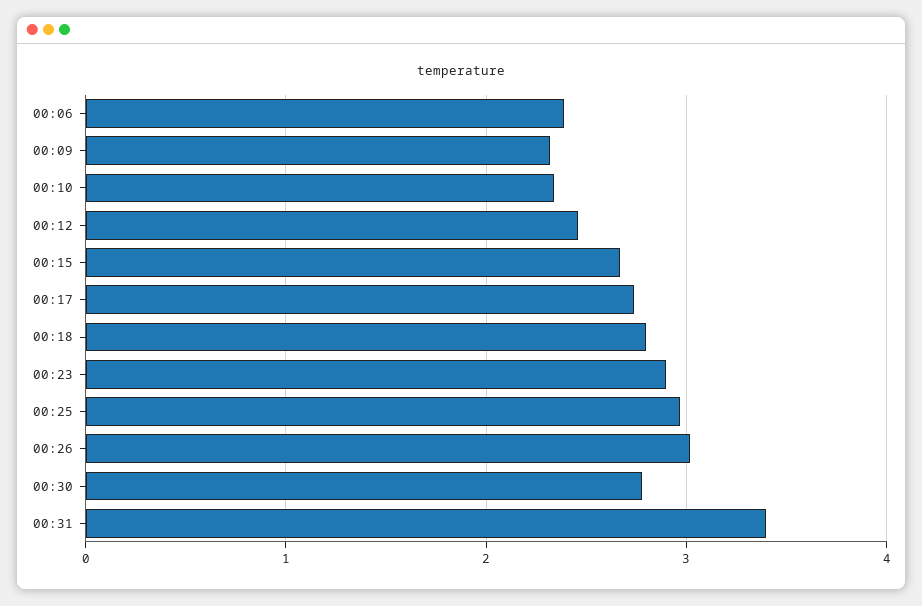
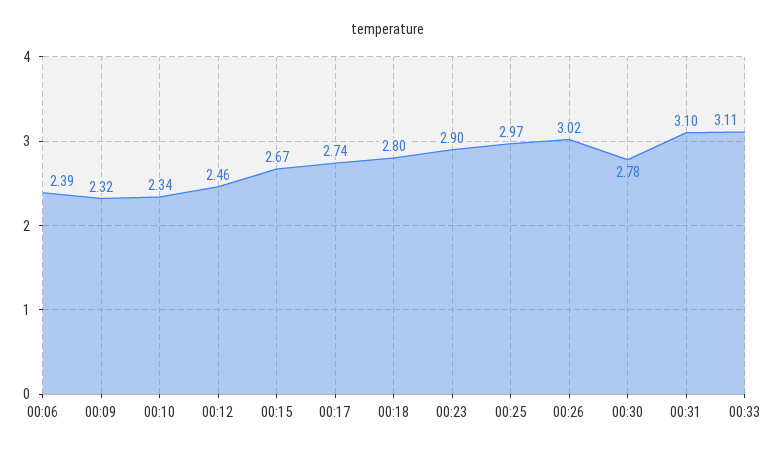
00:31: 3.4 -> 3.1
00:33: none -> 3.11

